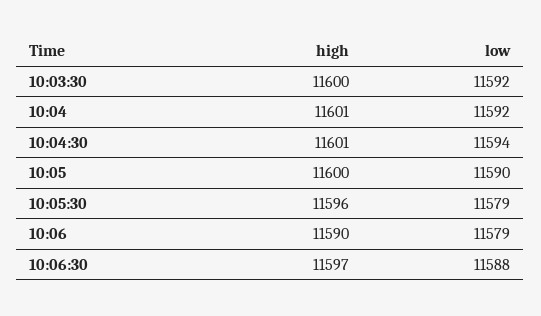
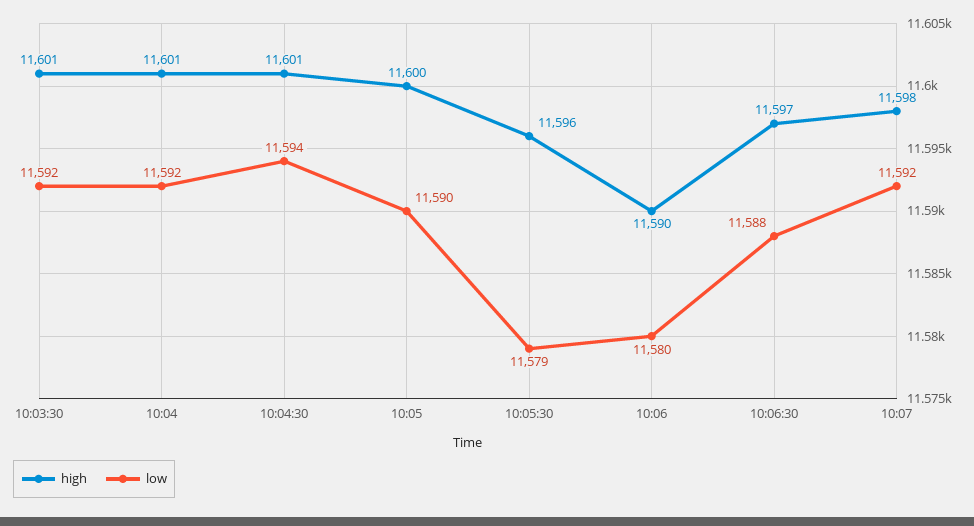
high, 10:03:30: 11600 -> 11601
low, 10:06: 11579 -> 11580
high, 10:07: none -> 11598
low, 10:07: none -> 11592

